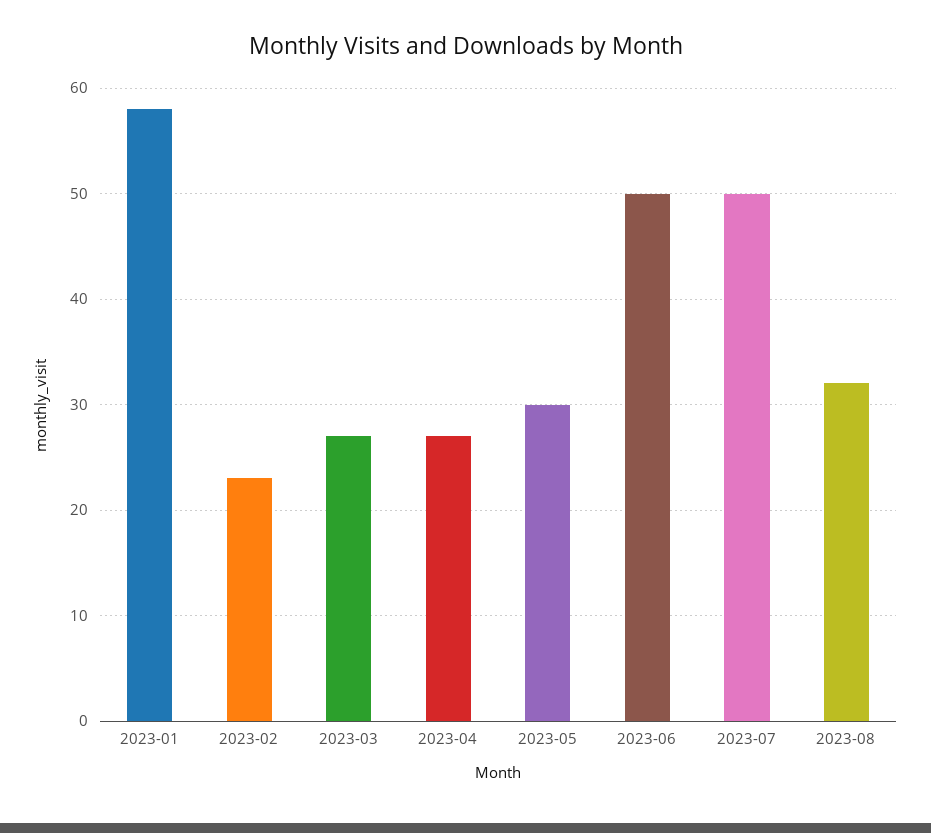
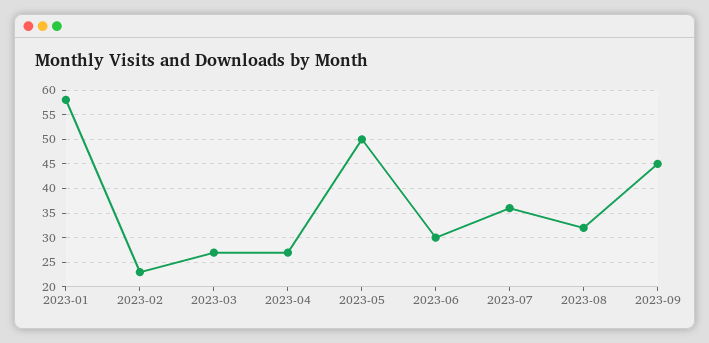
2023-05: 30 -> 50
2023-06: 50 -> 30
2023-07: 50 -> 35
2023-09: none -> 45

